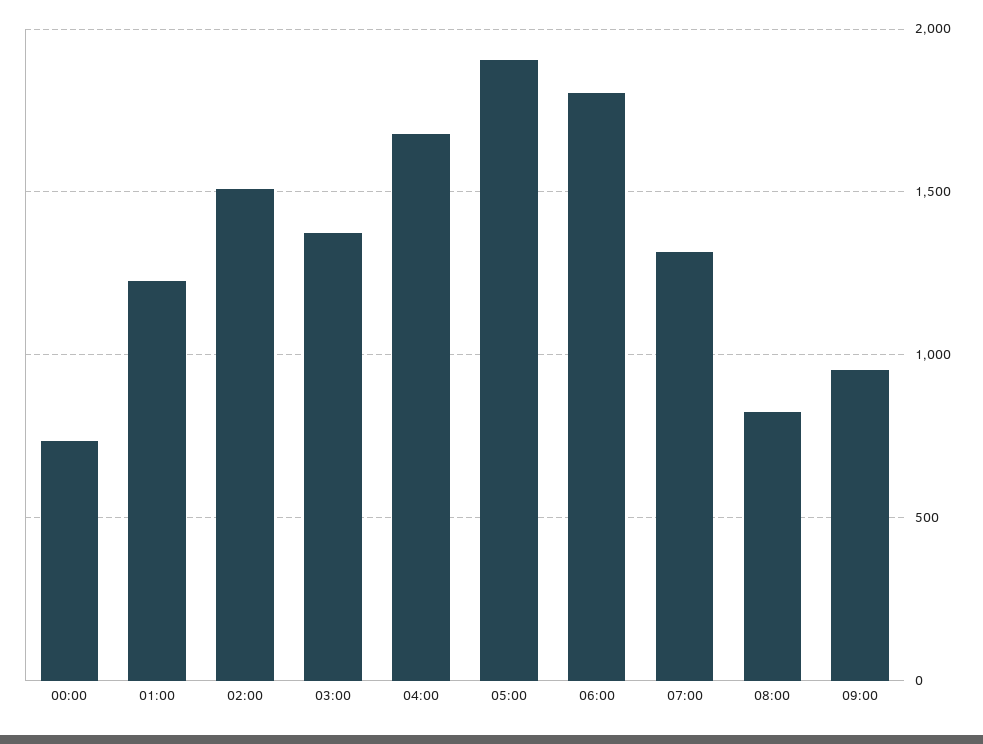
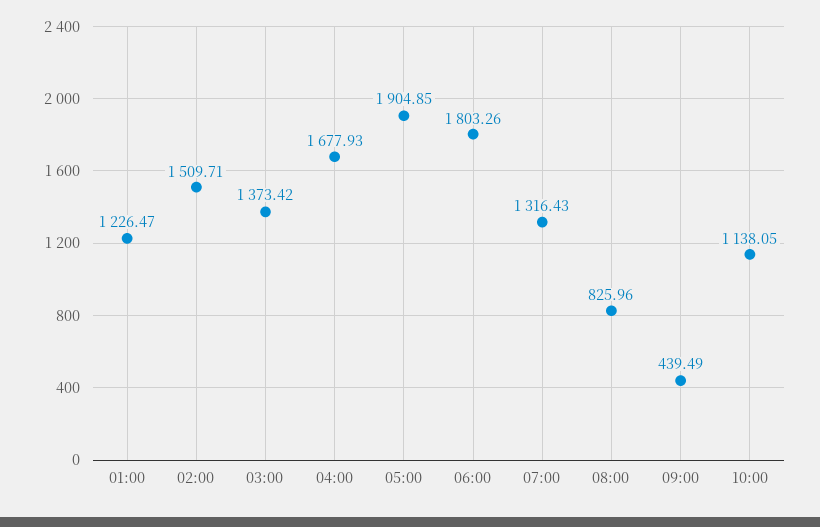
00:00: 750 -> none
09:00: 950 -> 439.49
10:00: none -> 1138.05

